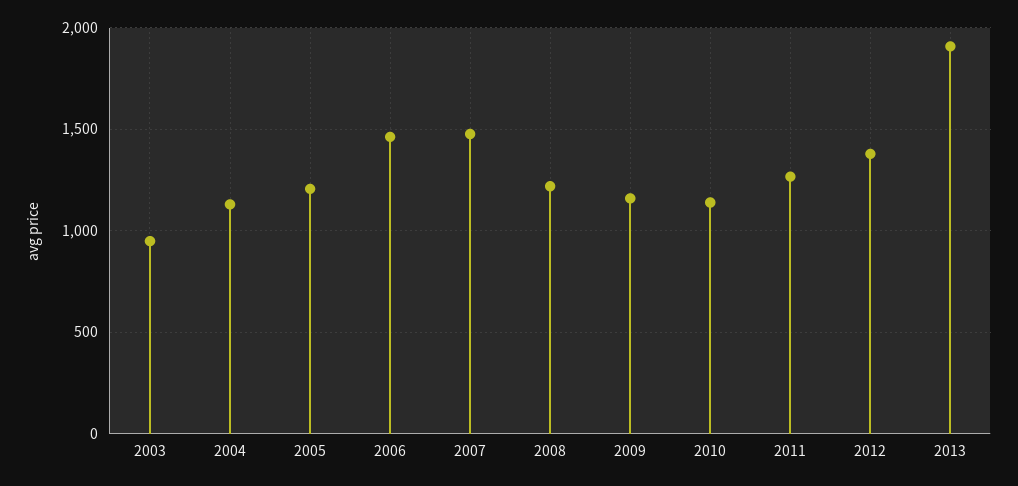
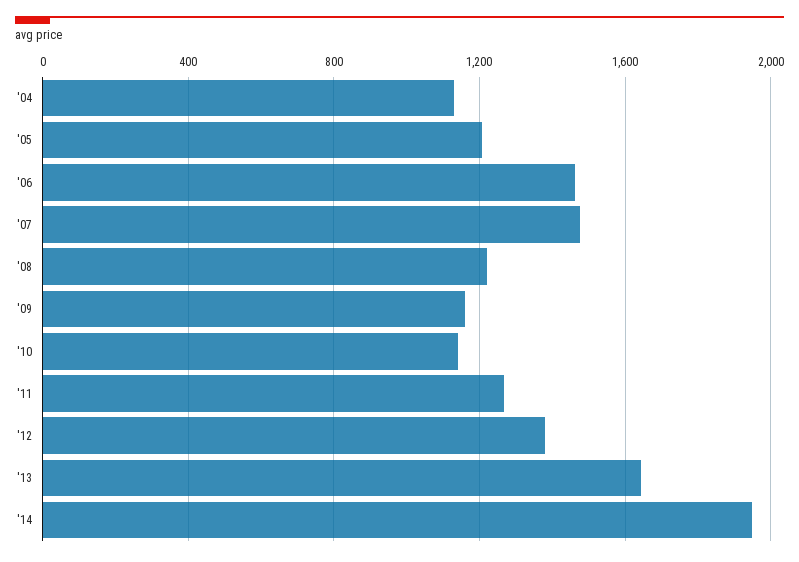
2003: 950 -> none
2013: 1900 -> 1650
'14: none -> 1950

